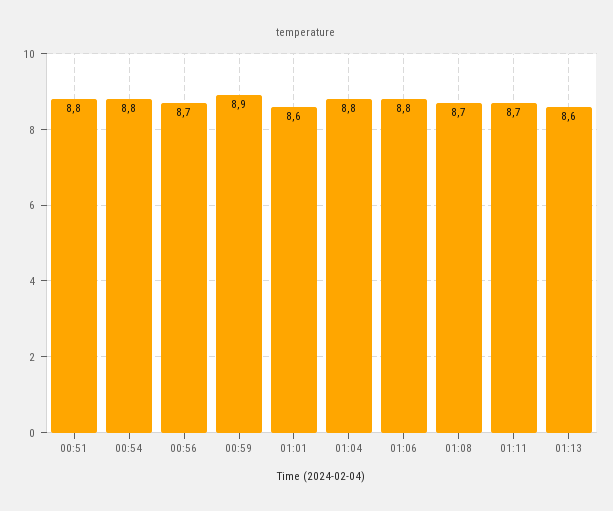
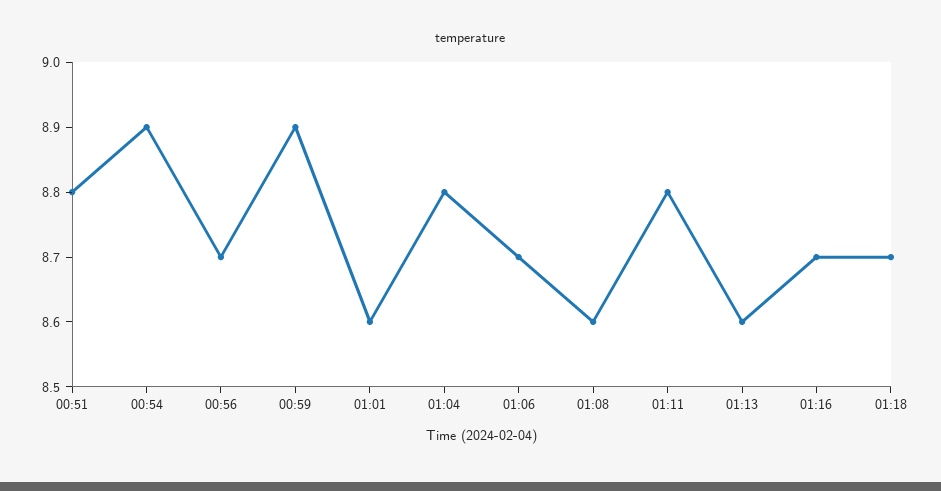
00:54: 8.8 -> 8.9
01:06: 8.8 -> 8.7
01:08: 8.7 -> 8.6
01:11: 8.7 -> 8.8
01:16: none -> 8.7
01:18: none -> 8.7

